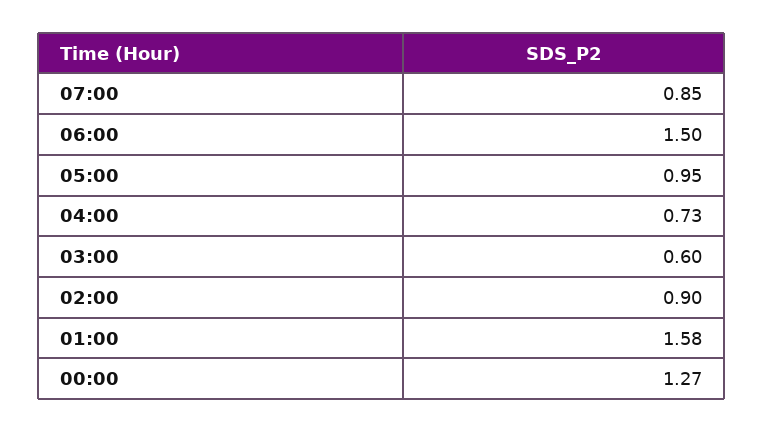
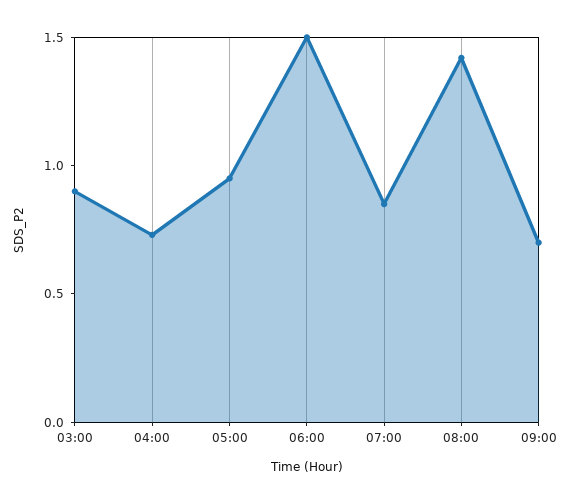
03:00: 0.6 -> 0.9
02:00: 0.9 -> none
01:00: 1.58 -> none
00:00: 1.27 -> none
08:00: none -> 1.4
09:00: none -> 0.7

